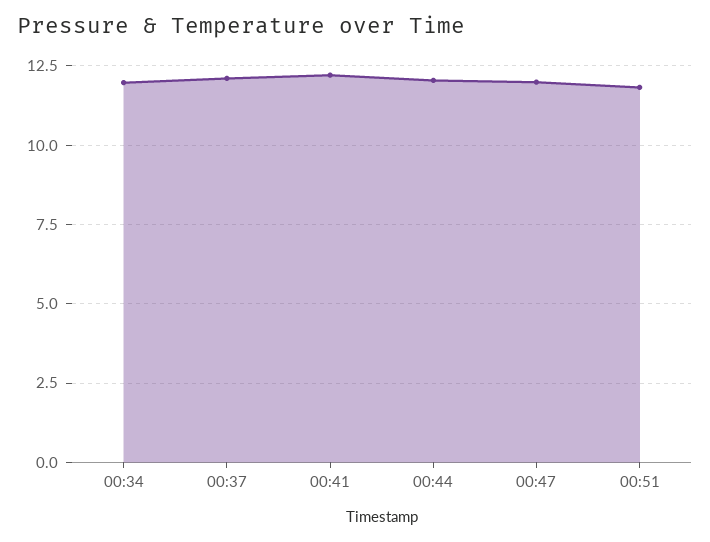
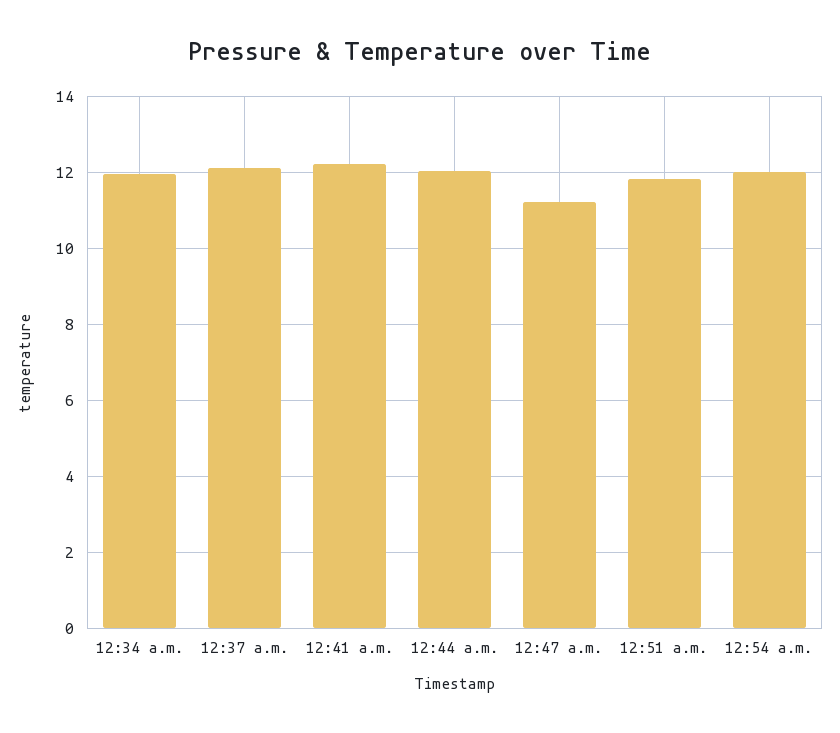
00:47: 12 -> 11.2
12:54 a.m.: none -> 12

